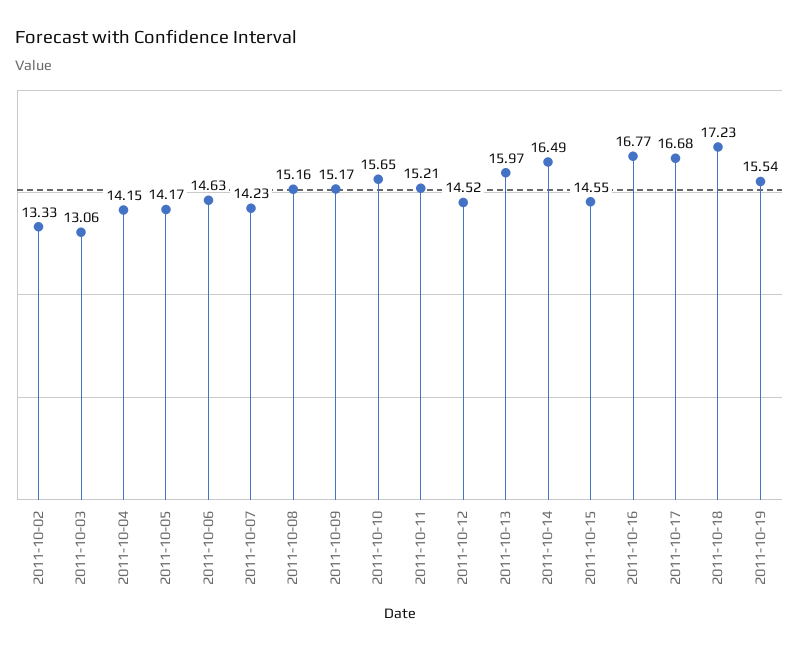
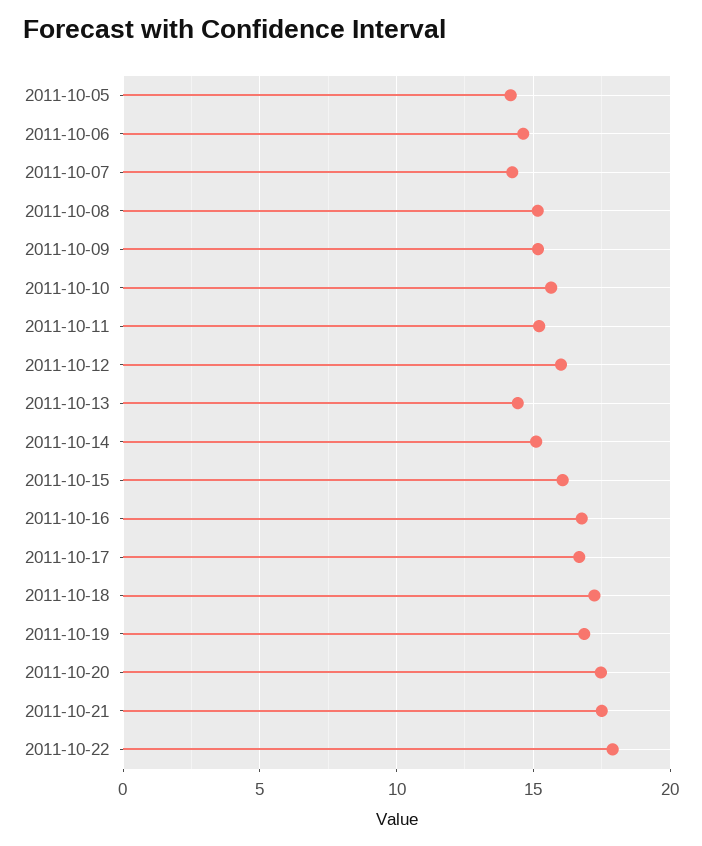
2011-10-02: 13.33 -> none
2011-10-03: 13.06 -> none
2011-10-04: 14.15 -> none
2011-10-12: 14.52 -> 16
2011-10-13: 15.97 -> 14.5
2011-10-14: 16.49 -> 15
2011-10-15: 14.55 -> 16
2011-10-19: 15.54 -> 17
2011-10-20: none -> 17.5
2011-10-21: none -> 17.5
2011-10-22: none -> 18

